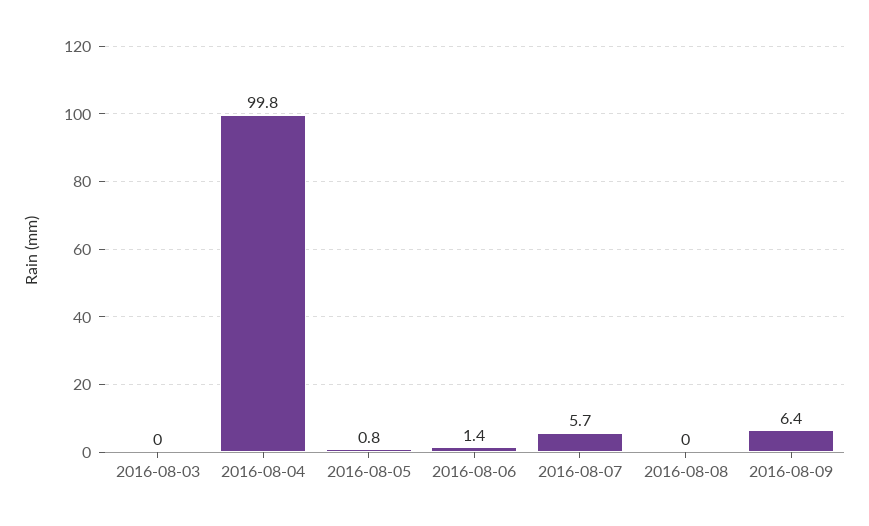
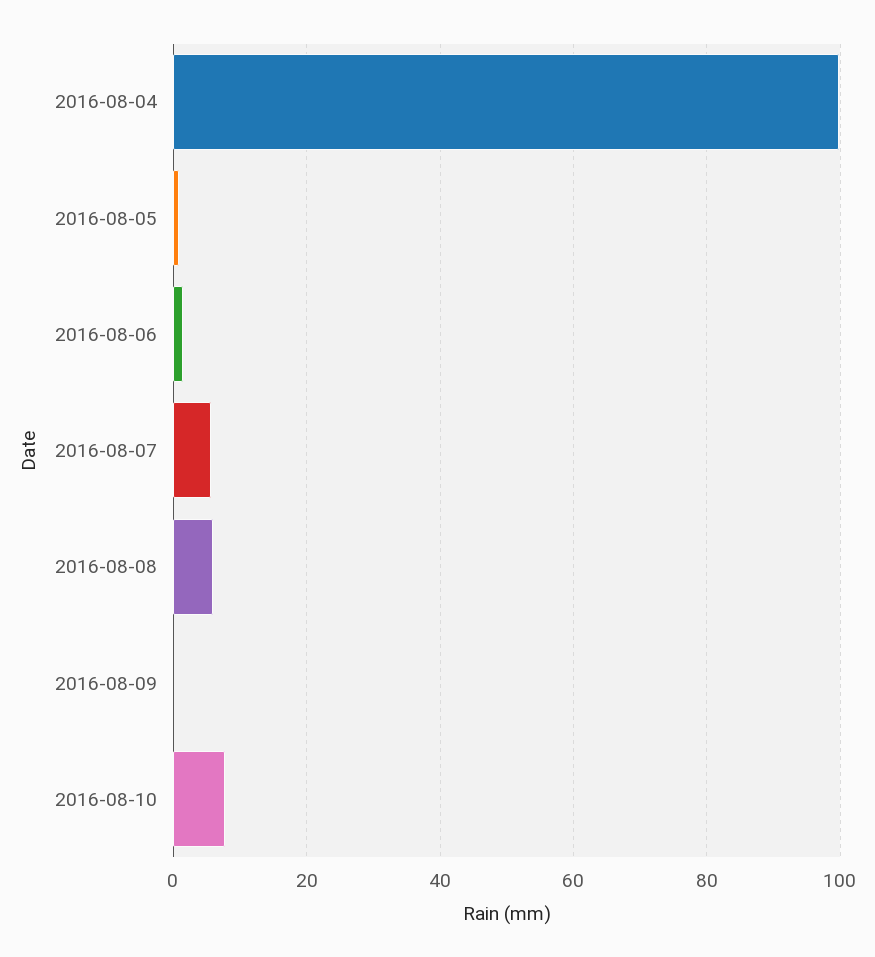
2016-08-03: 0 -> none
2016-08-08: 0 -> 6
2016-08-09: 6.4 -> 0
2016-08-10: none -> 8

